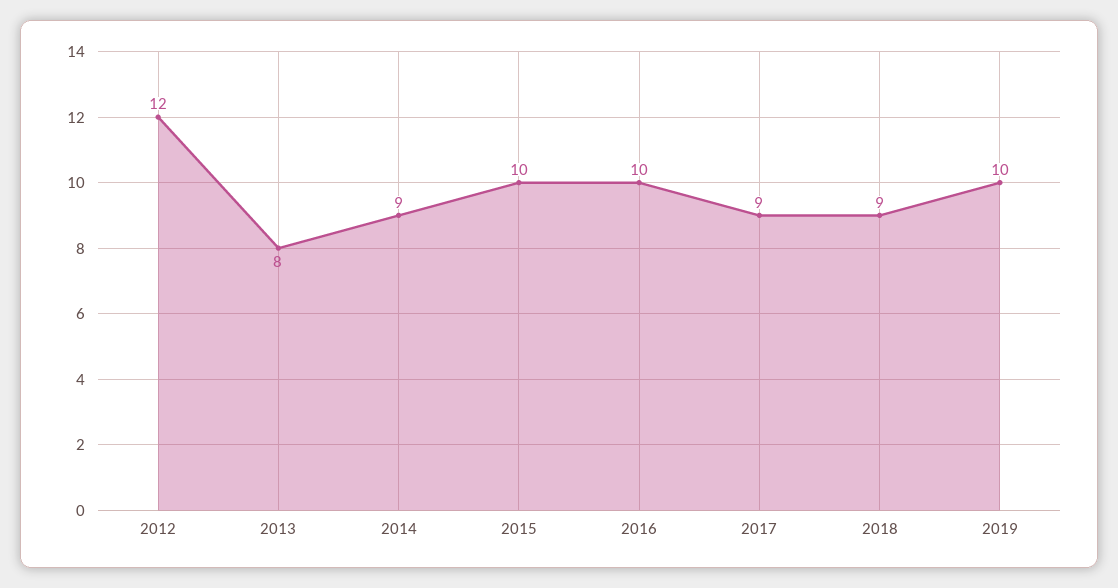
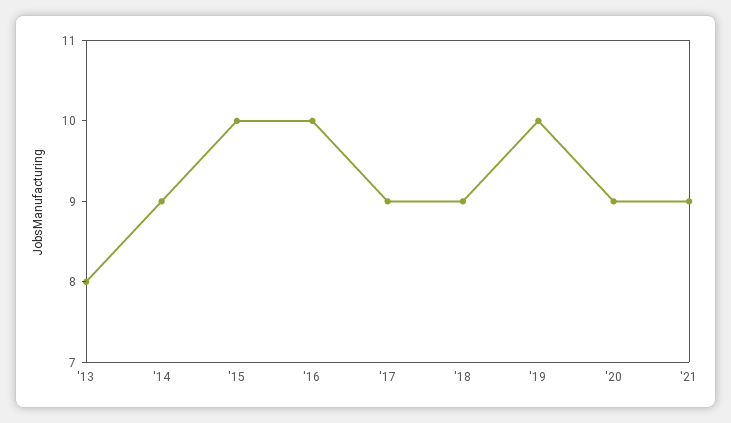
2012: 12 -> none
'20: none -> 9
'21: none -> 9

